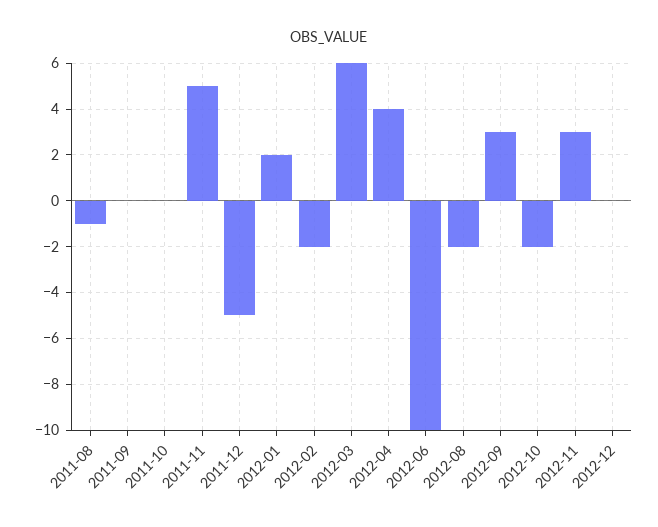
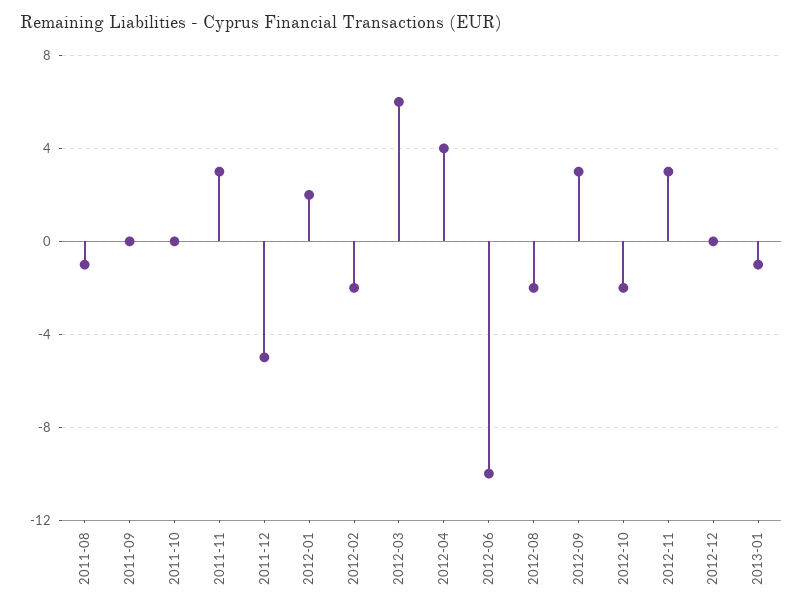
2011-11: 5 -> 3
2013-01: none -> -1

